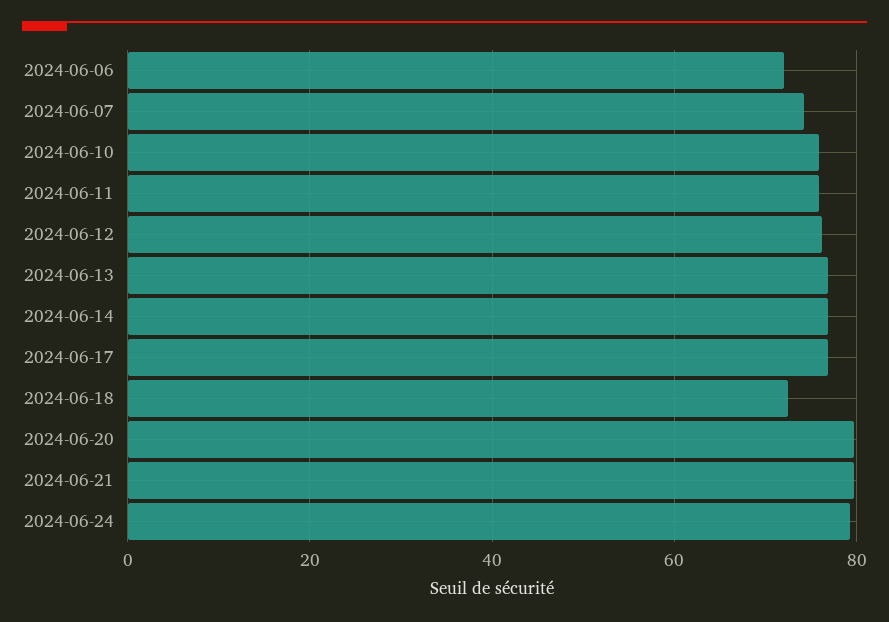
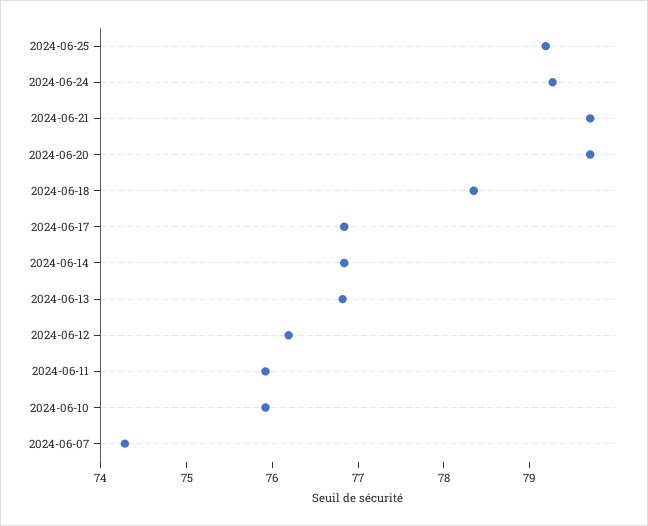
2024-06-06: 72 -> none
2024-06-18: 72 -> 78.4
2024-06-25: none -> 79.2

